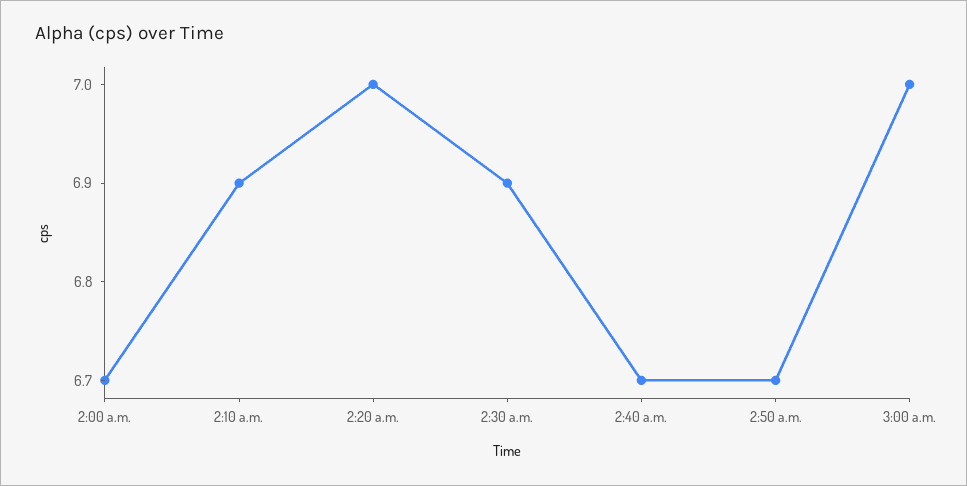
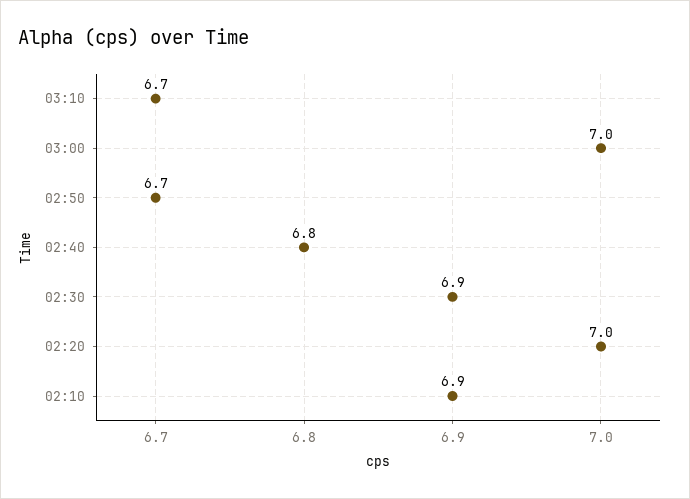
2:00 a.m.: 6.7 -> none
2:40 a.m.: 6.7 -> 6.8
03:10: none -> 6.7

